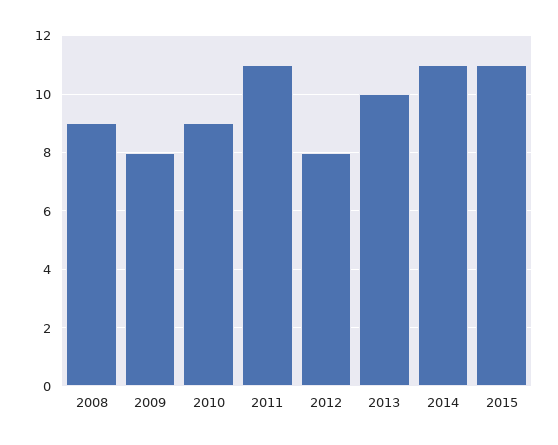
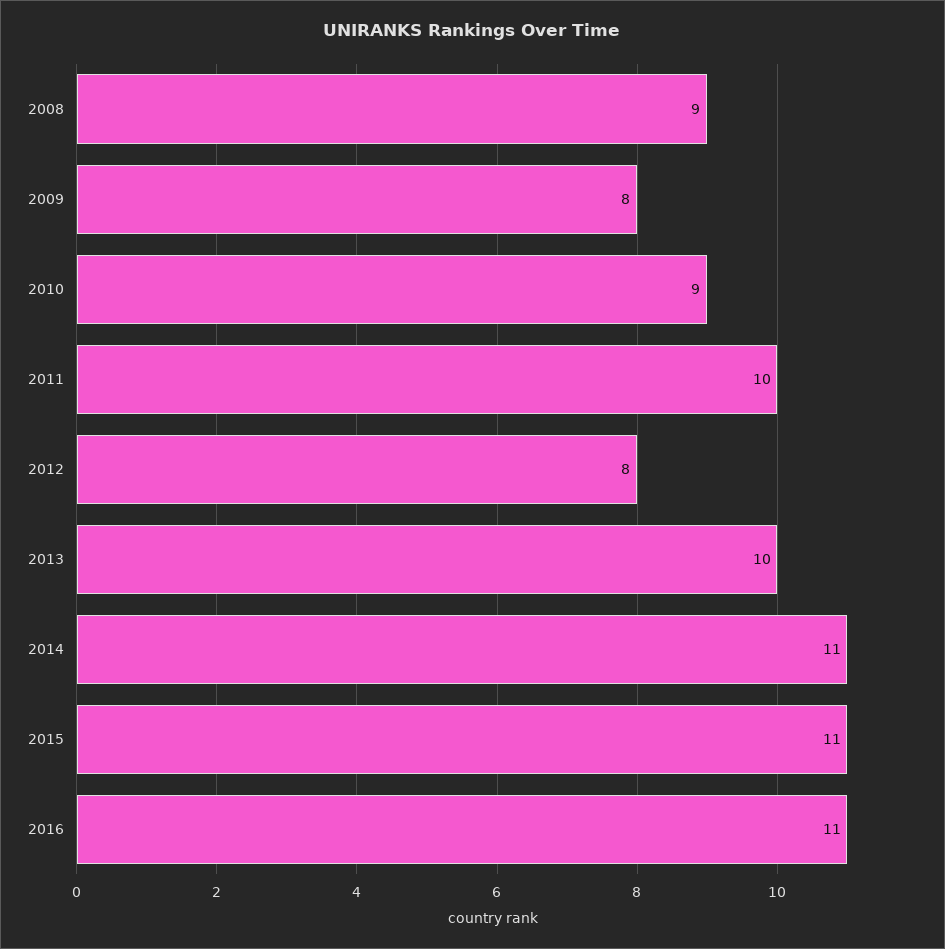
2011: 11 -> 10
2016: none -> 11

